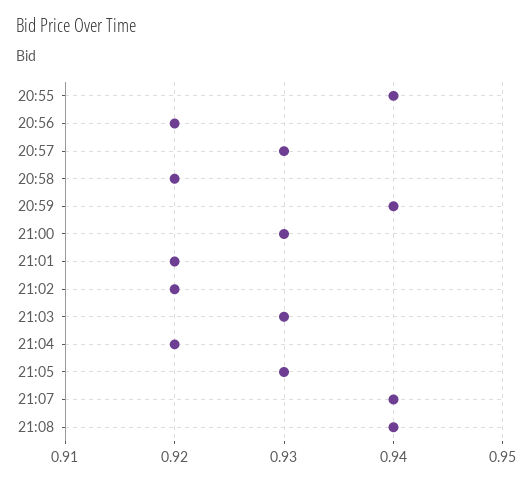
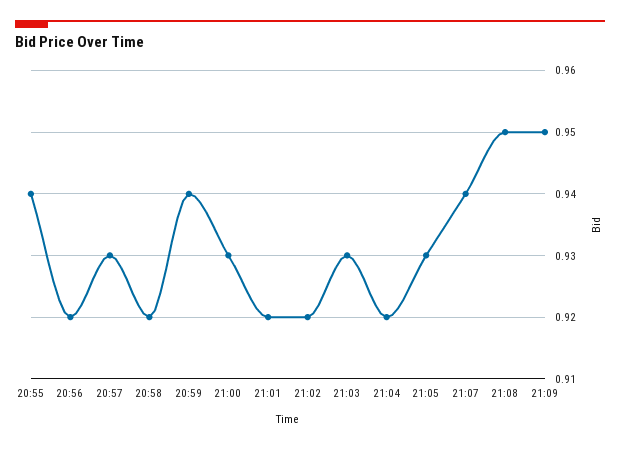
21:08: 0.94 -> 0.95
21:09: none -> 0.95

